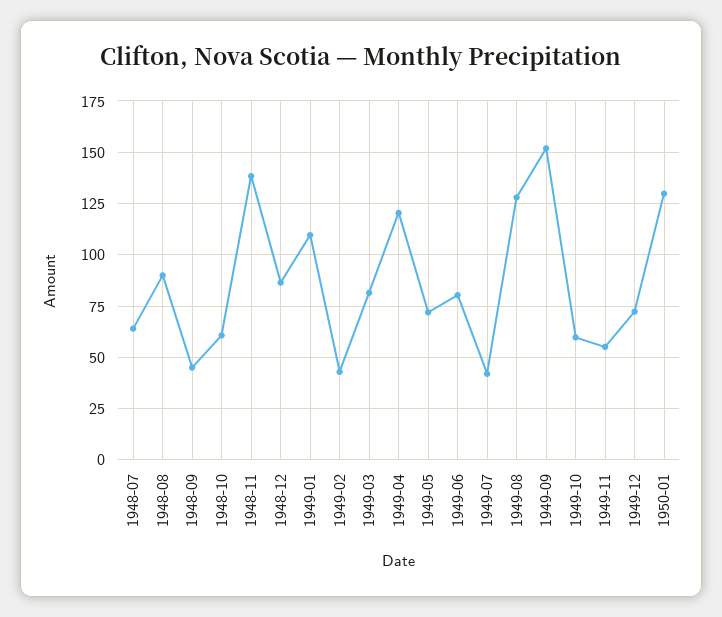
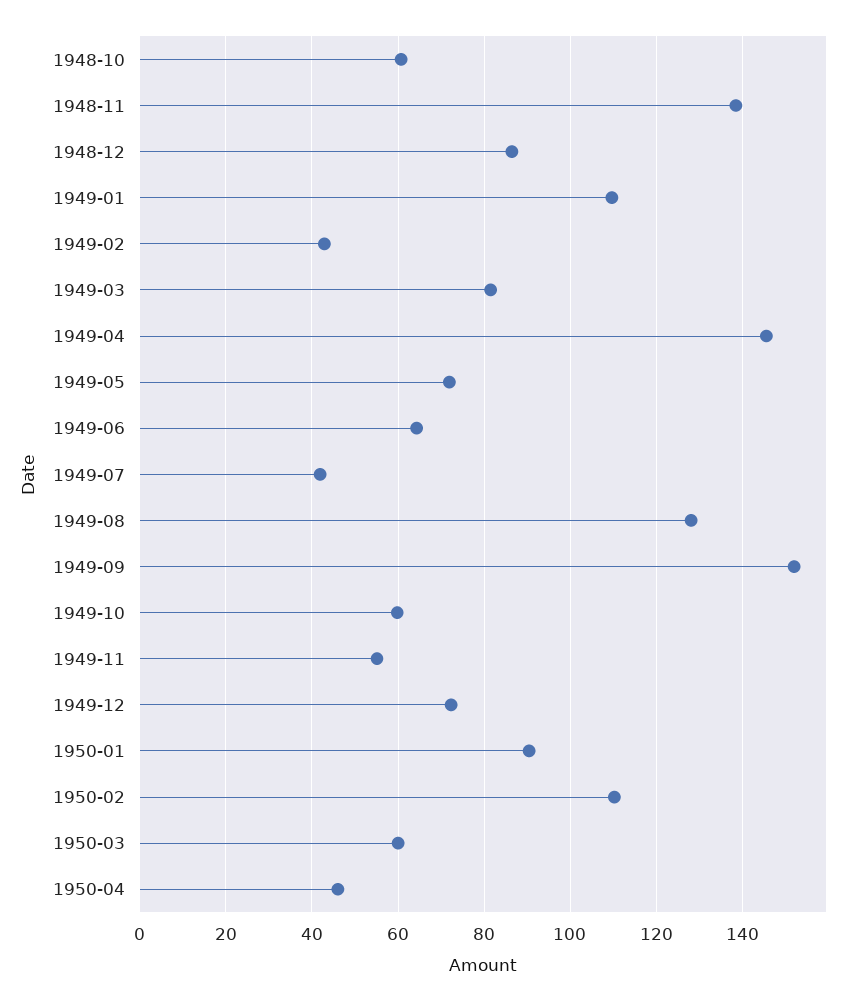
1948-07: 65 -> none
1948-08: 90 -> none
1948-09: 45 -> none
1949-04: 120 -> 146
1949-06: 80 -> 64
1950-01: 130 -> 90
1950-02: none -> 110
1950-03: none -> 60
1950-04: none -> 46

